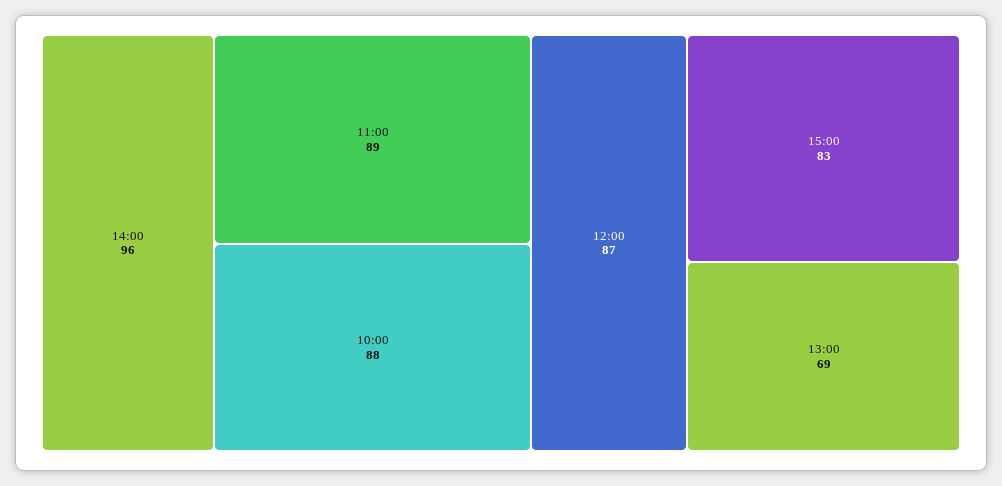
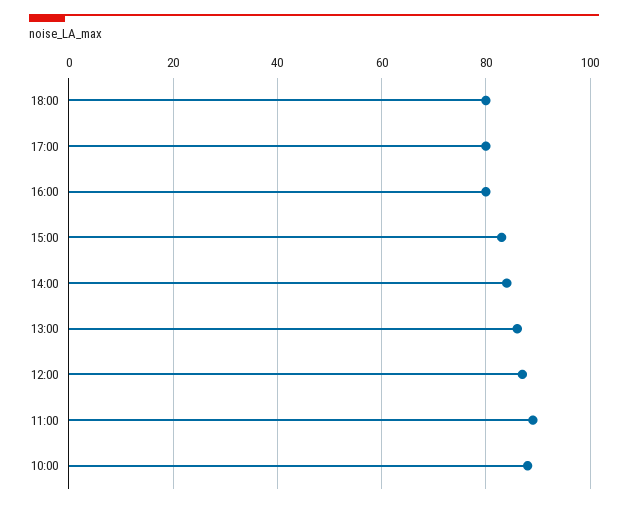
14:00: 96 -> 85
13:00: 69 -> 85
18:00: none -> 80
17:00: none -> 80
16:00: none -> 80

